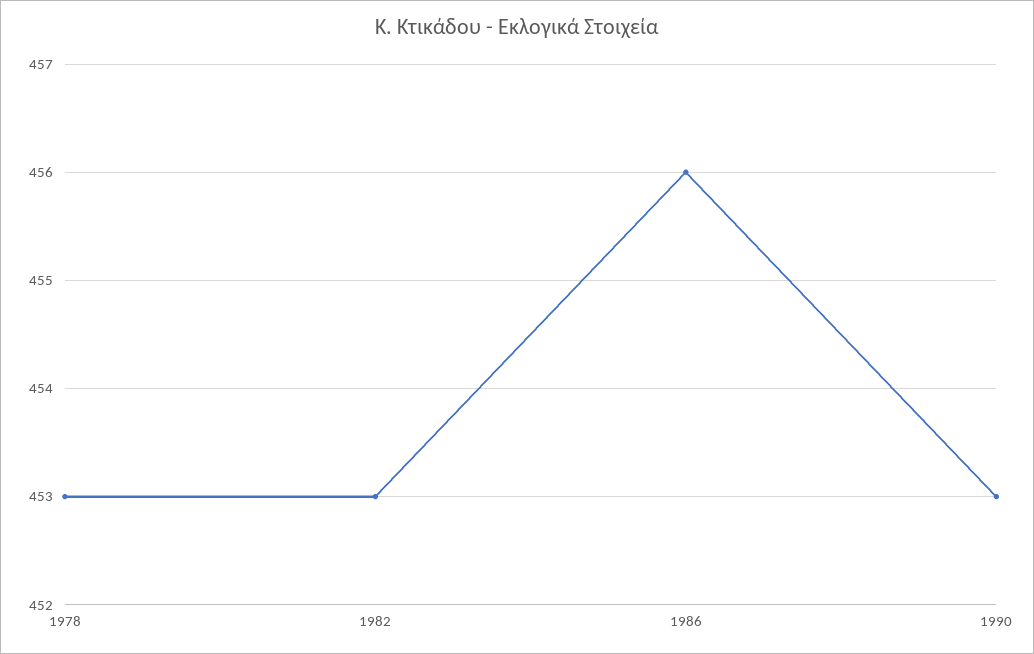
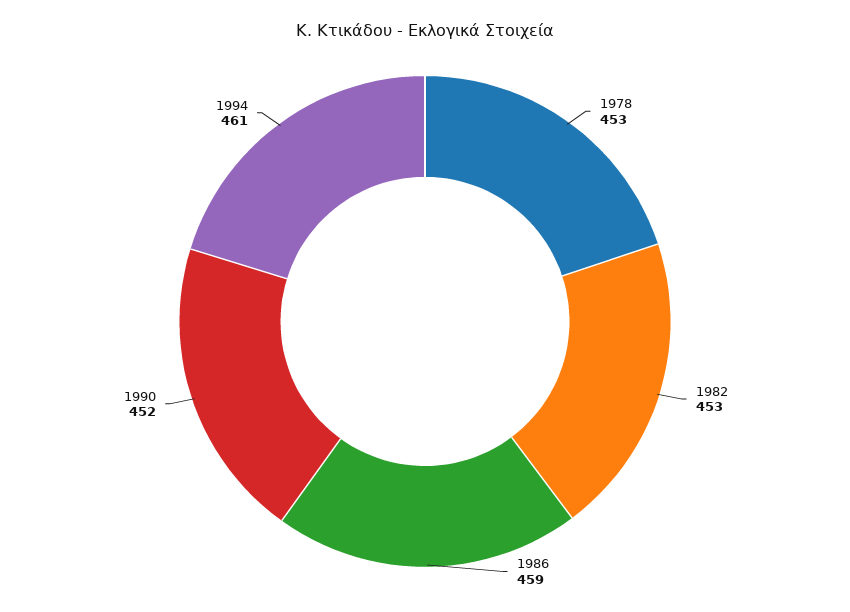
1986: 456 -> 459
1990: 453 -> 452
1994: none -> 461

